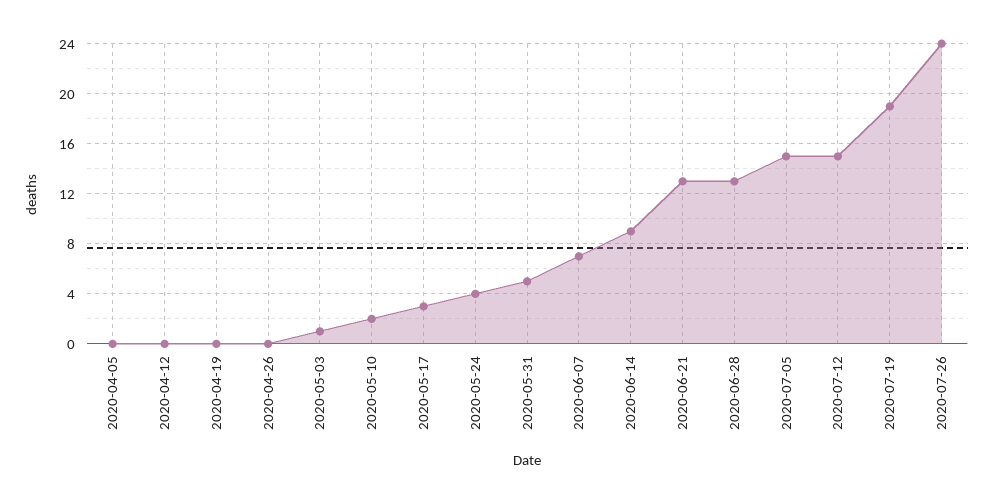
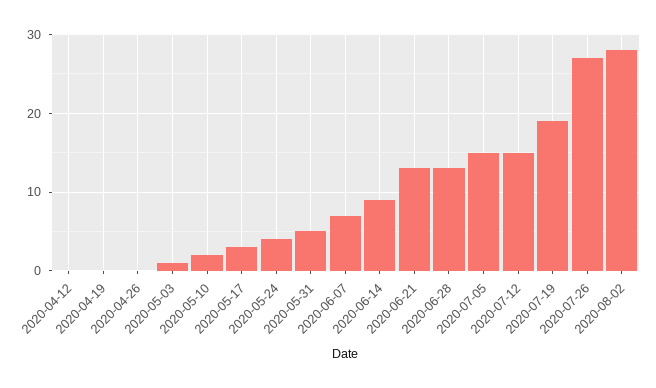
2020-04-05: 0 -> none
2020-07-26: 24 -> 27
2020-08-02: none -> 28

